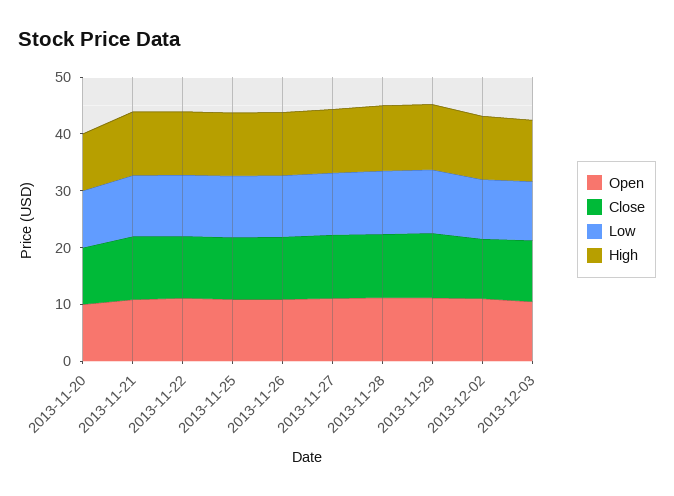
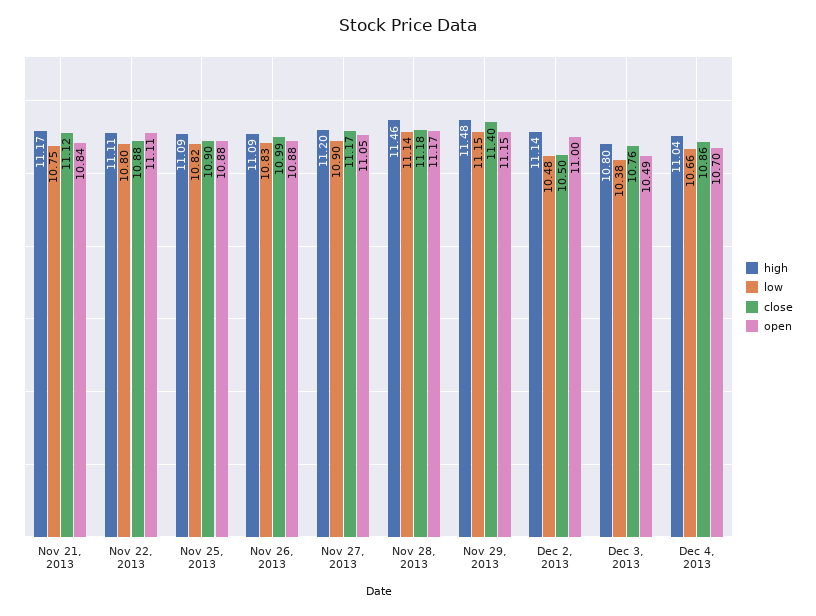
Open, 2013-11-20: 10 -> none
Close, 2013-11-20: 10 -> none
Low, 2013-11-20: 10 -> none
High, 2013-11-20: 10 -> none
High, Dec 4, 2013: none -> 11.04
Low, Dec 4, 2013: none -> 10.66
Close, Dec 4, 2013: none -> 10.86
Open, Dec 4, 2013: none -> 10.7

